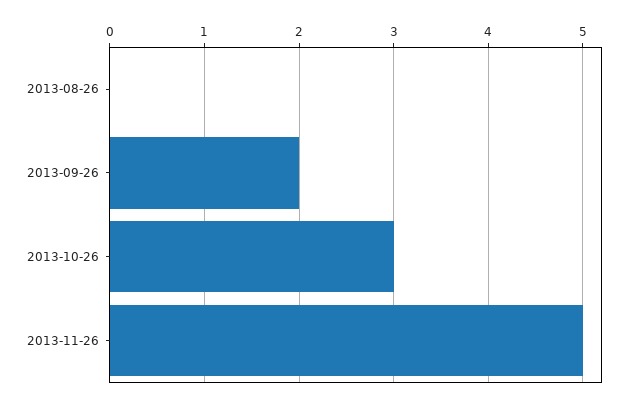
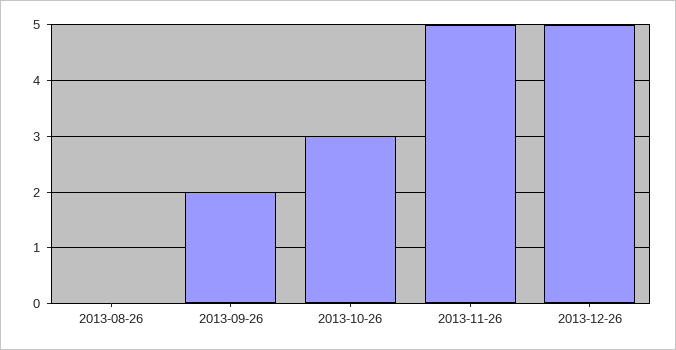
2013-12-26: none -> 5

